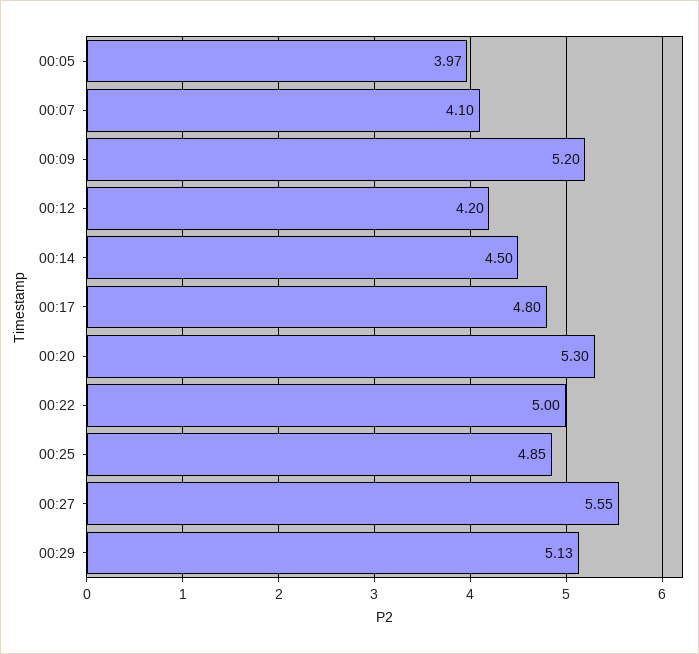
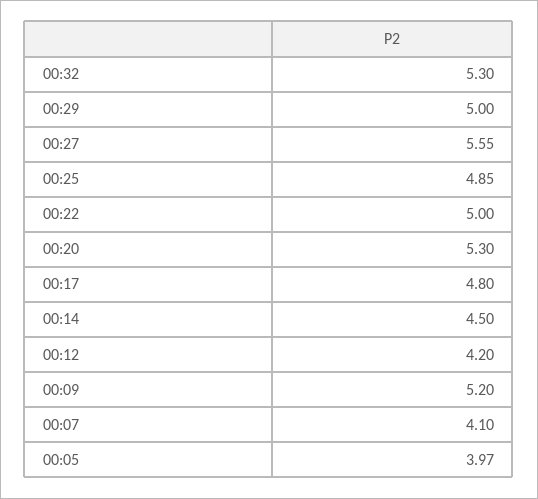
00:29: 5.13 -> 5
00:32: none -> 5.3

